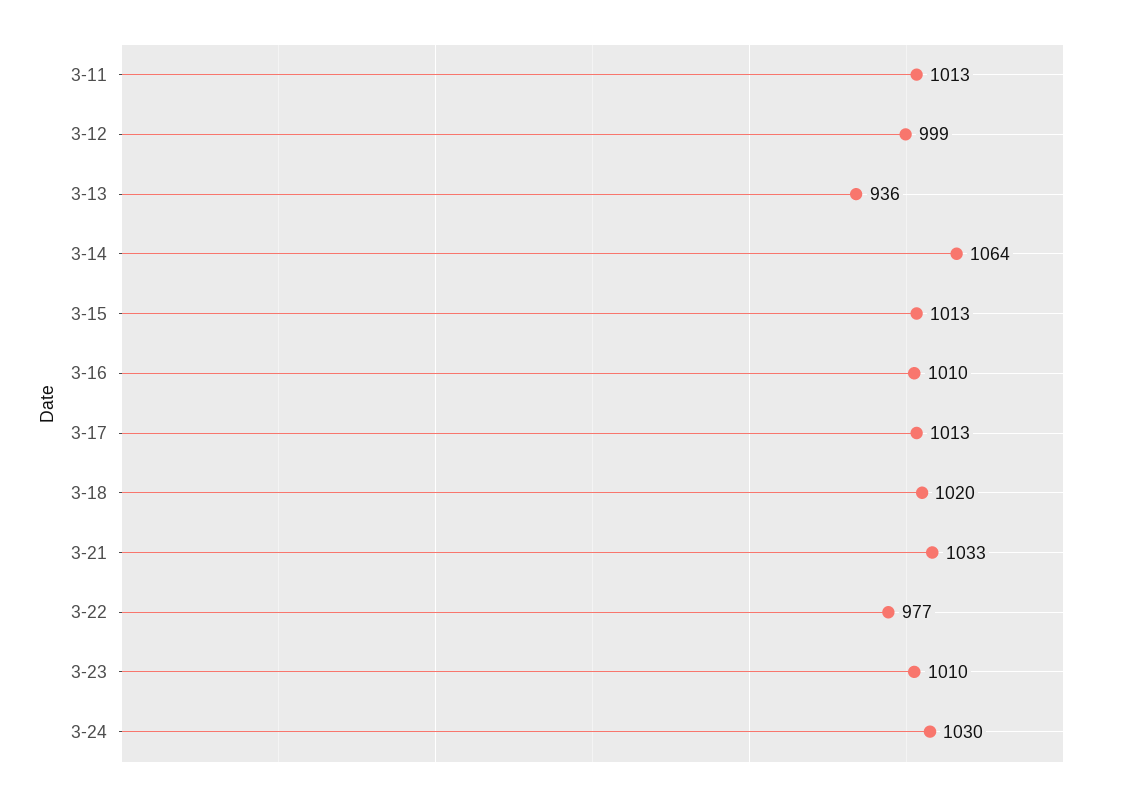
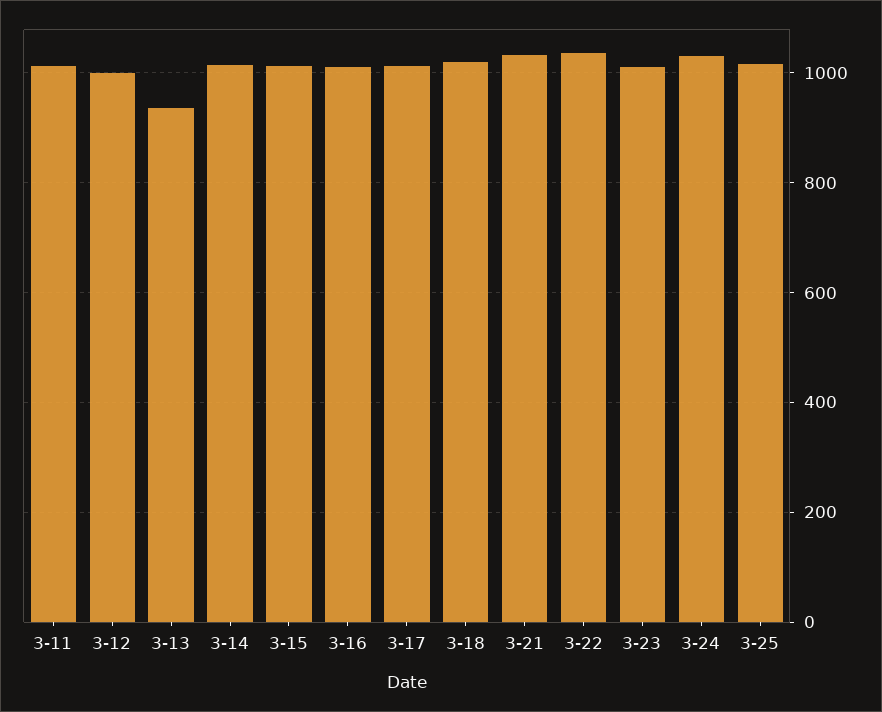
3-14: 1064 -> 1020
3-22: 977 -> 1040
3-25: none -> 1020

